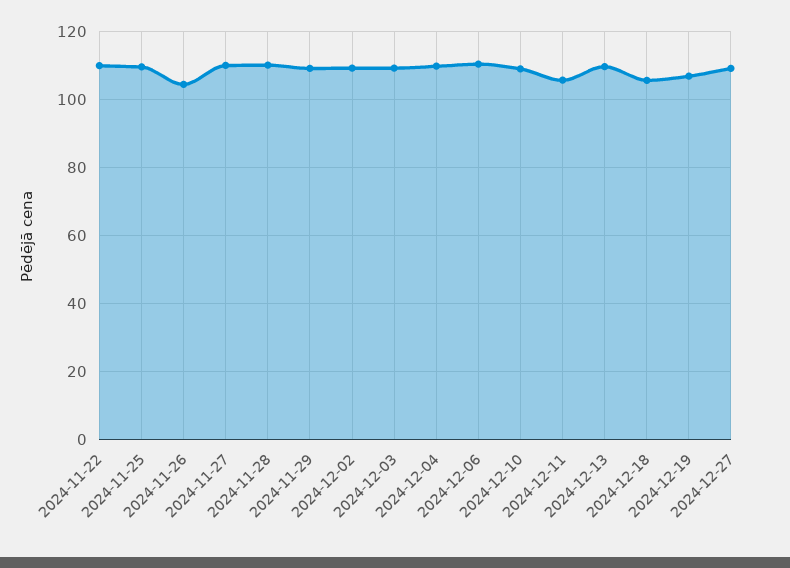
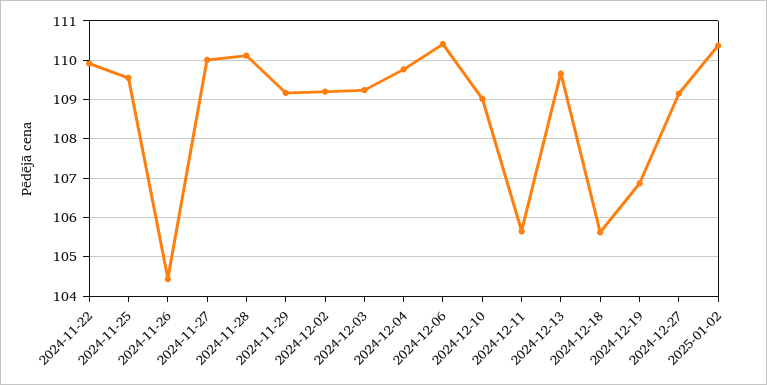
2025-01-02: none -> 110.4

